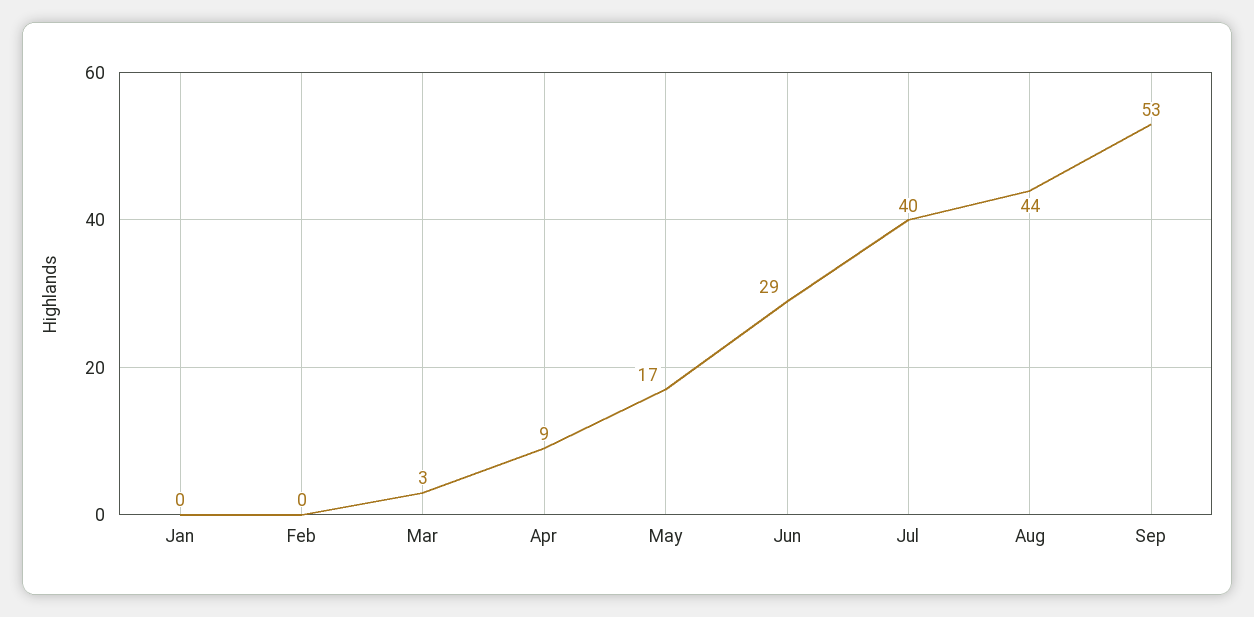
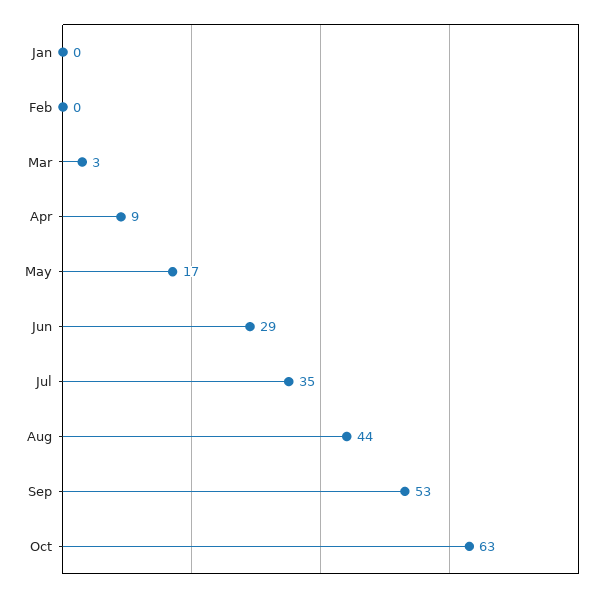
Jul: 40 -> 35
Oct: none -> 63

